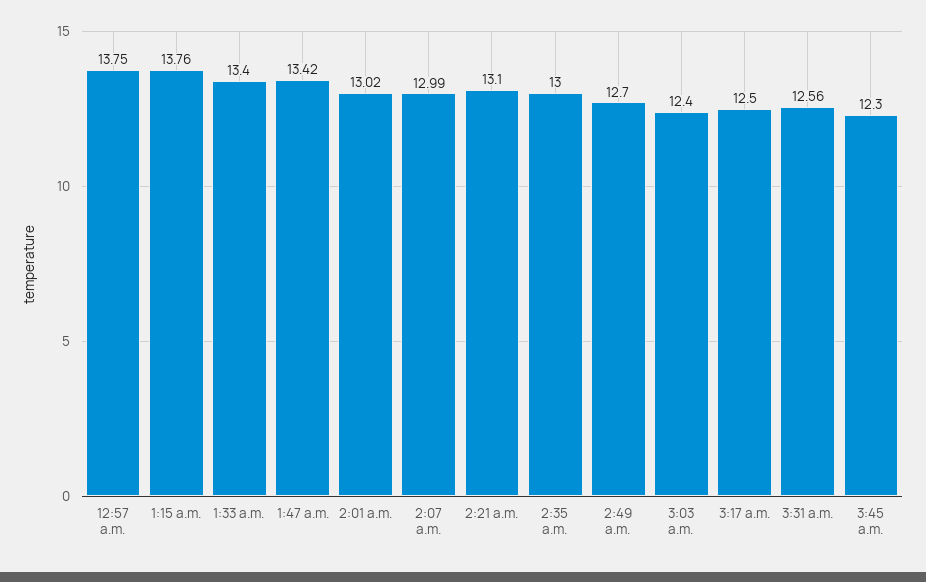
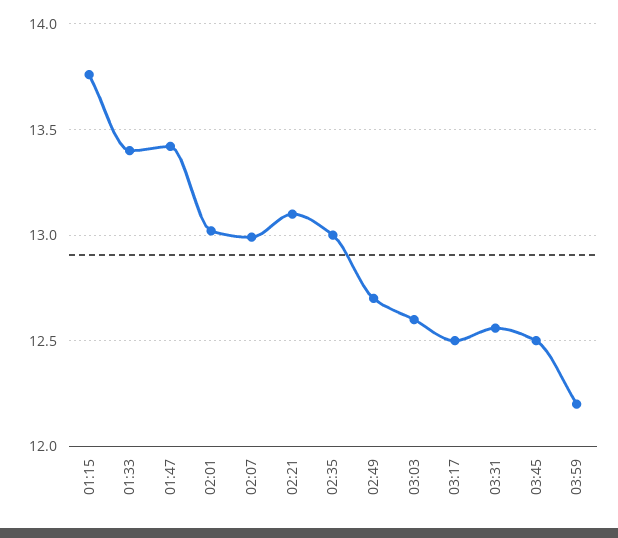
12:57 a.m.: 13.75 -> none
3:03 a.m.: 12.4 -> 12.6
3:45 a.m.: 12.3 -> 12.5
03:59: none -> 12.2

